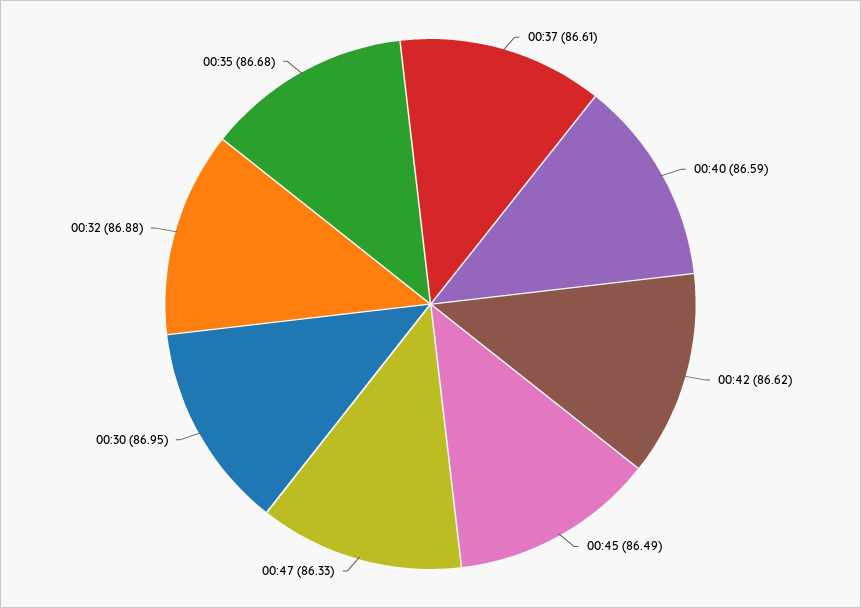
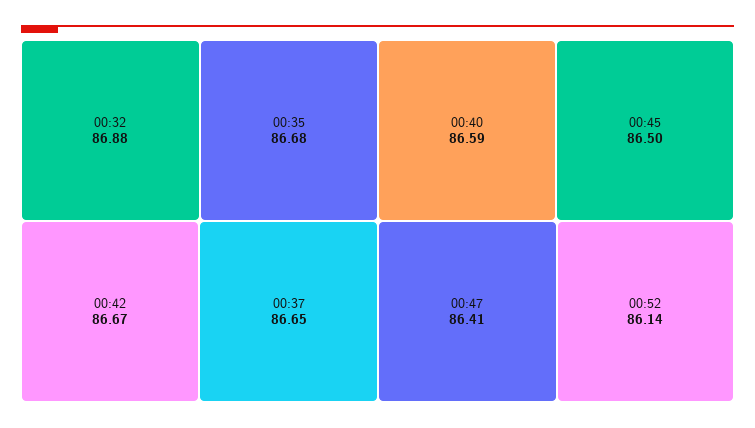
00:37: 86.61 -> 86.65
00:42: 86.62 -> 86.67
00:45: 86.49 -> 86.5
00:47: 86.33 -> 86.41
00:30: 86.95 -> none
00:52: none -> 86.14

